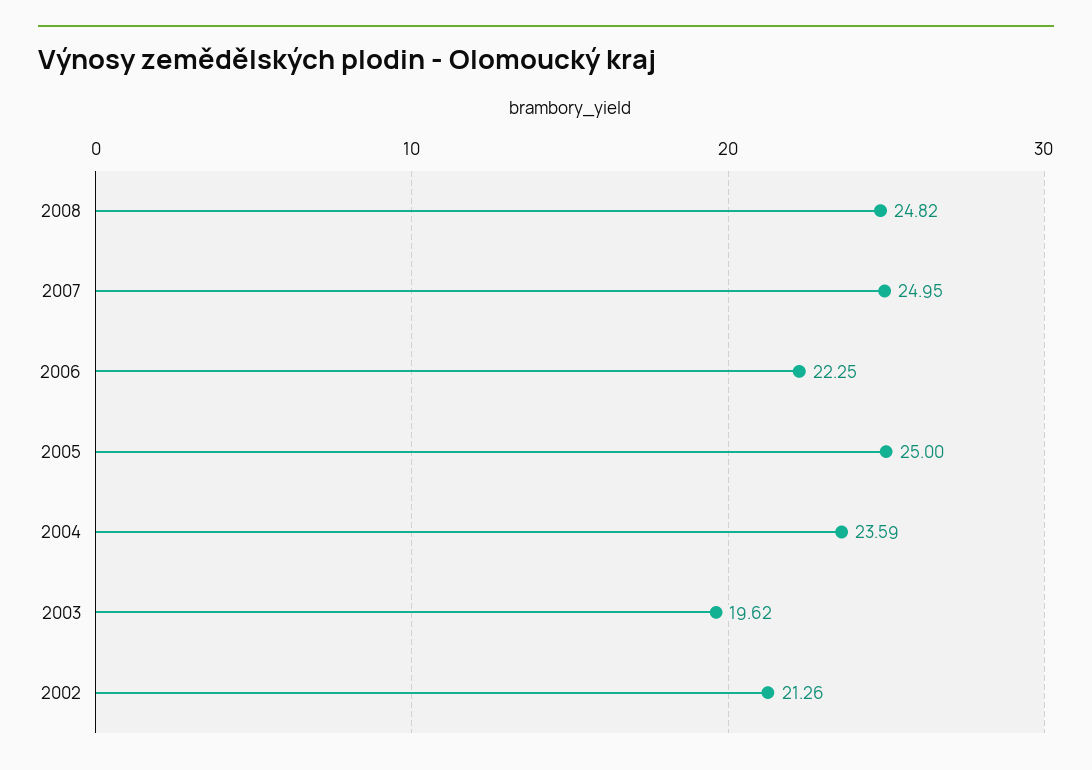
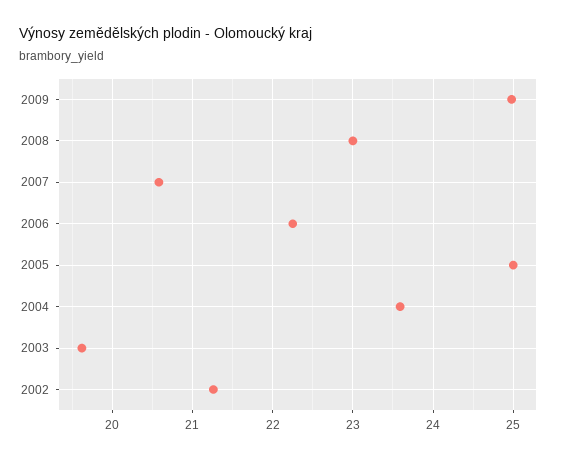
2008: 24.82 -> 23
2007: 24.95 -> 20.6
2009: none -> 25

